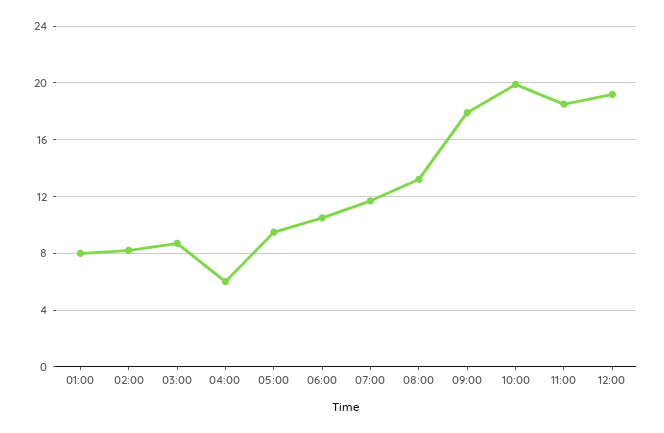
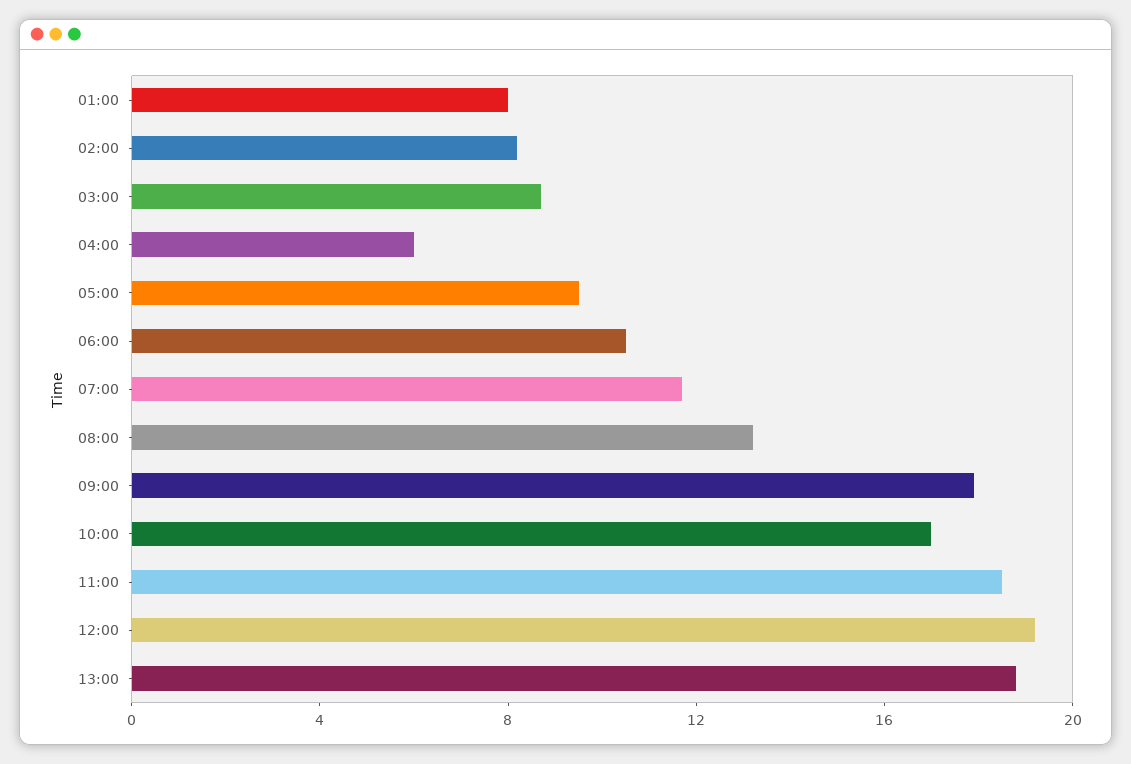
10:00: 20 -> 17
13:00: none -> 19

